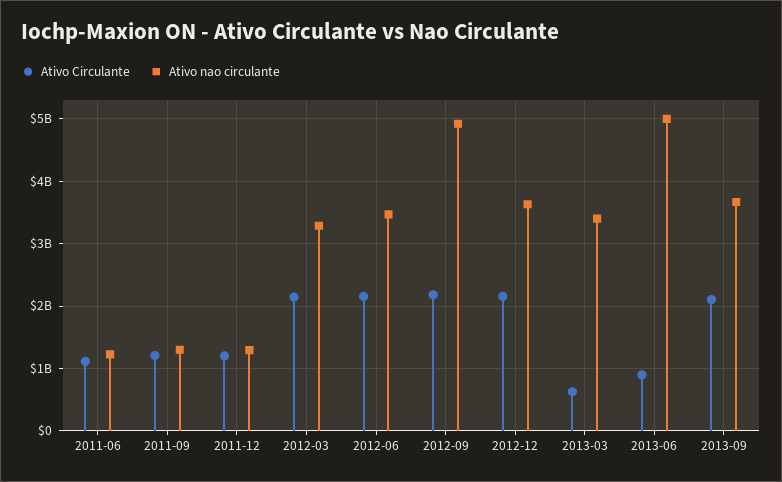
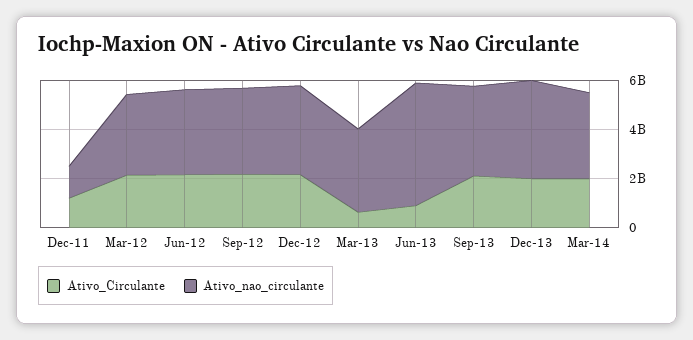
Ativo Circulante, 2011-06: 1100000000 -> none
Ativo nao circulante, 2011-06: 1200000000 -> none
Ativo Circulante, 2011-09: 1200000000 -> none
Ativo nao circulante, 2011-09: 1300000000 -> none
Ativo nao circulante, 2012-09: 4900000000 -> 3500000000
Ativo Circulante, Dec-13: none -> 2000000000
Ativo nao circulante, Dec-13: none -> 4000000000
Ativo Circulante, Mar-14: none -> 2000000000
Ativo nao circulante, Mar-14: none -> 3500000000

